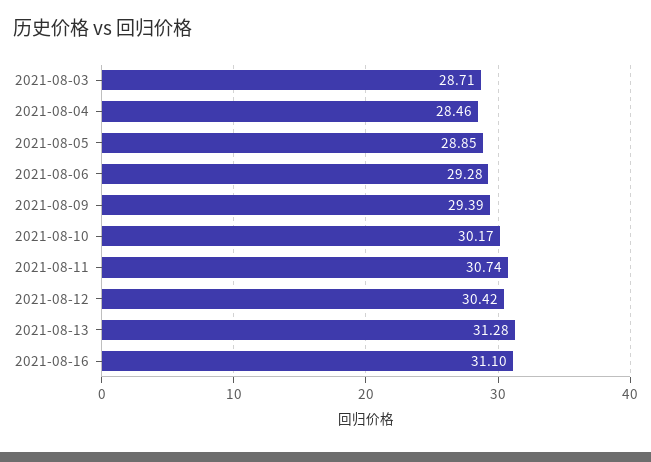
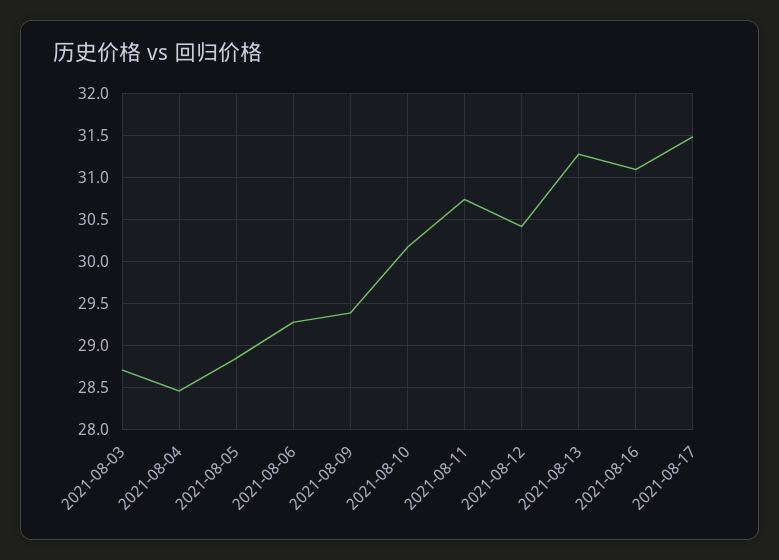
2021-08-17: none -> 31.5

